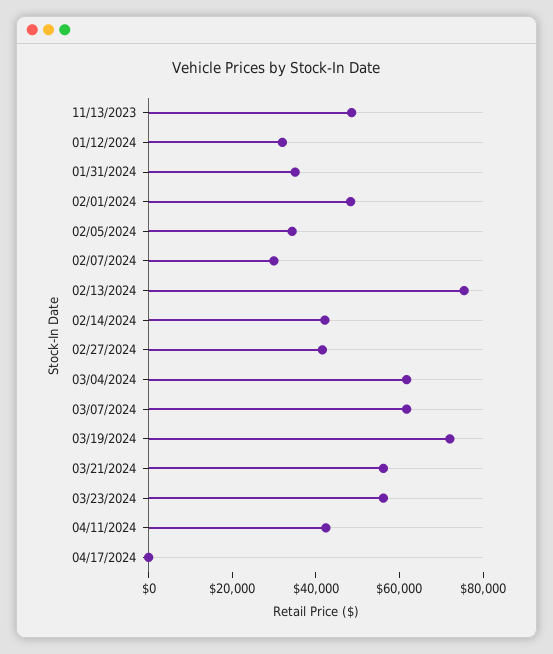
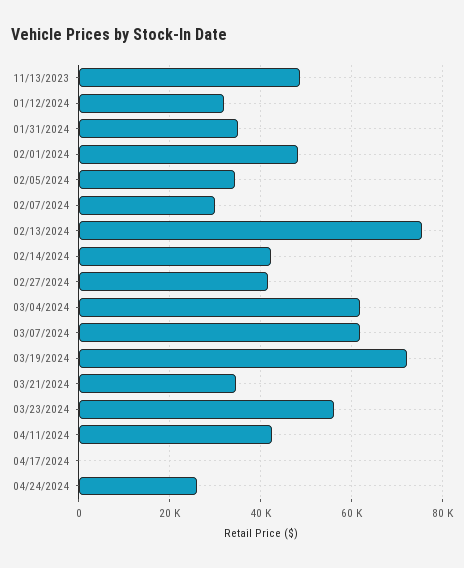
03/21/2024: 55000 -> 34000
04/24/2024: none -> 26000

